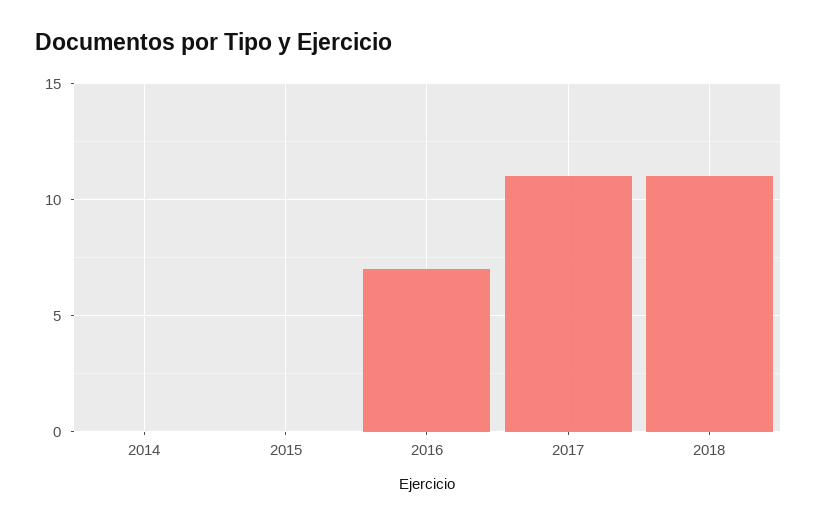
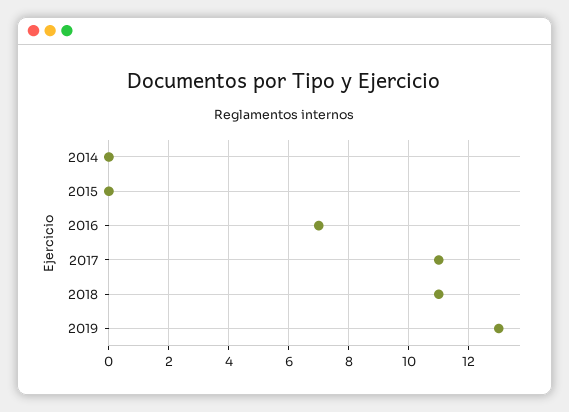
2019: none -> 13

